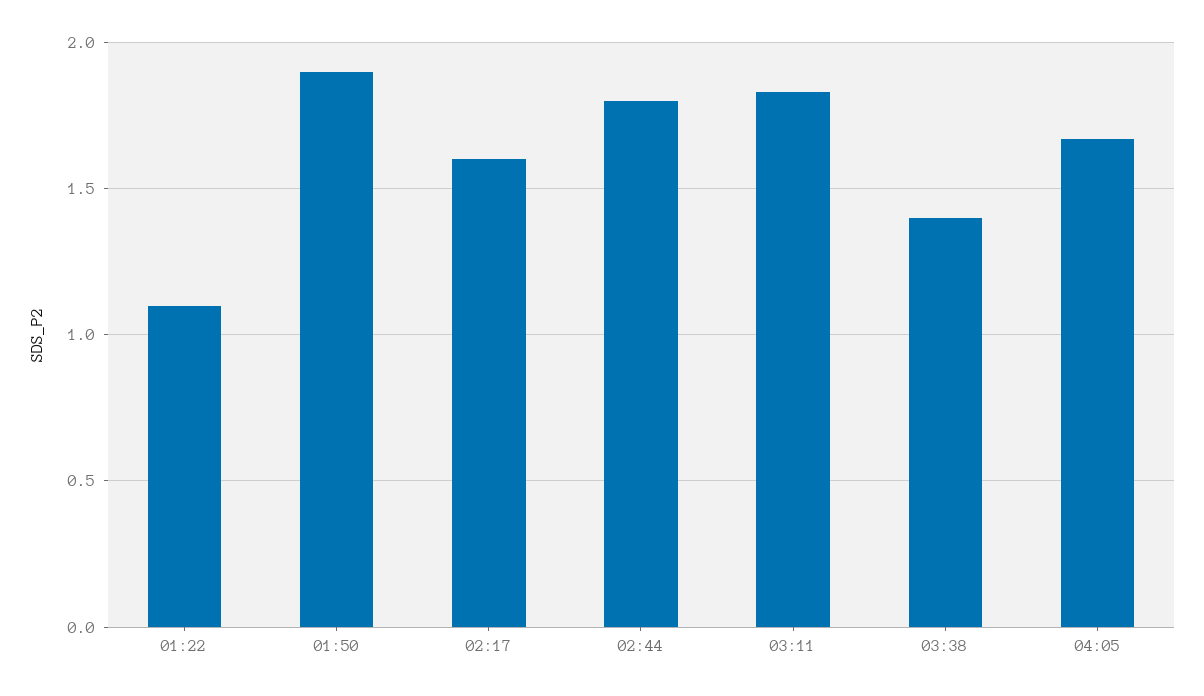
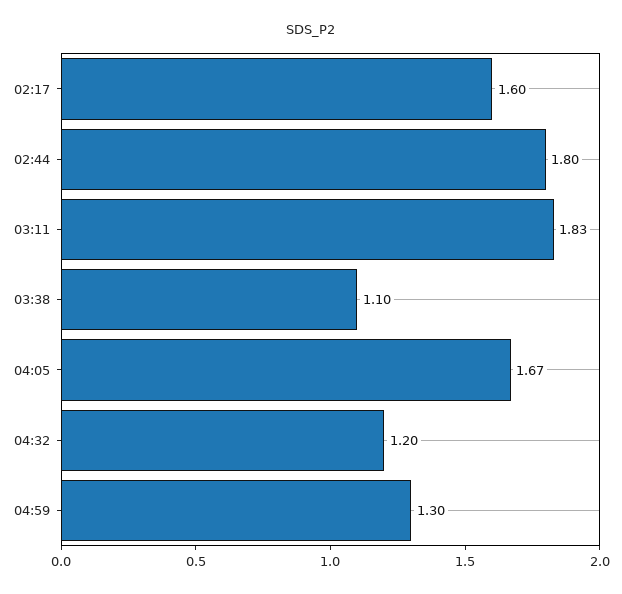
01:22: 1.1 -> none
01:50: 1.9 -> none
03:38: 1.4 -> 1.1
04:32: none -> 1.2
04:59: none -> 1.3

